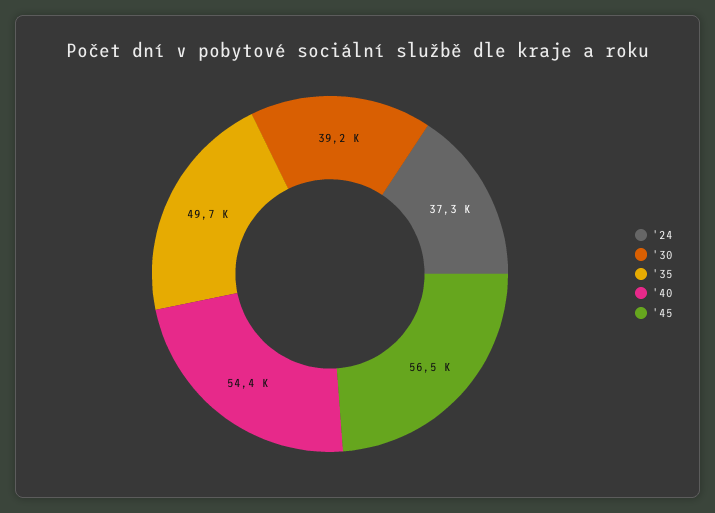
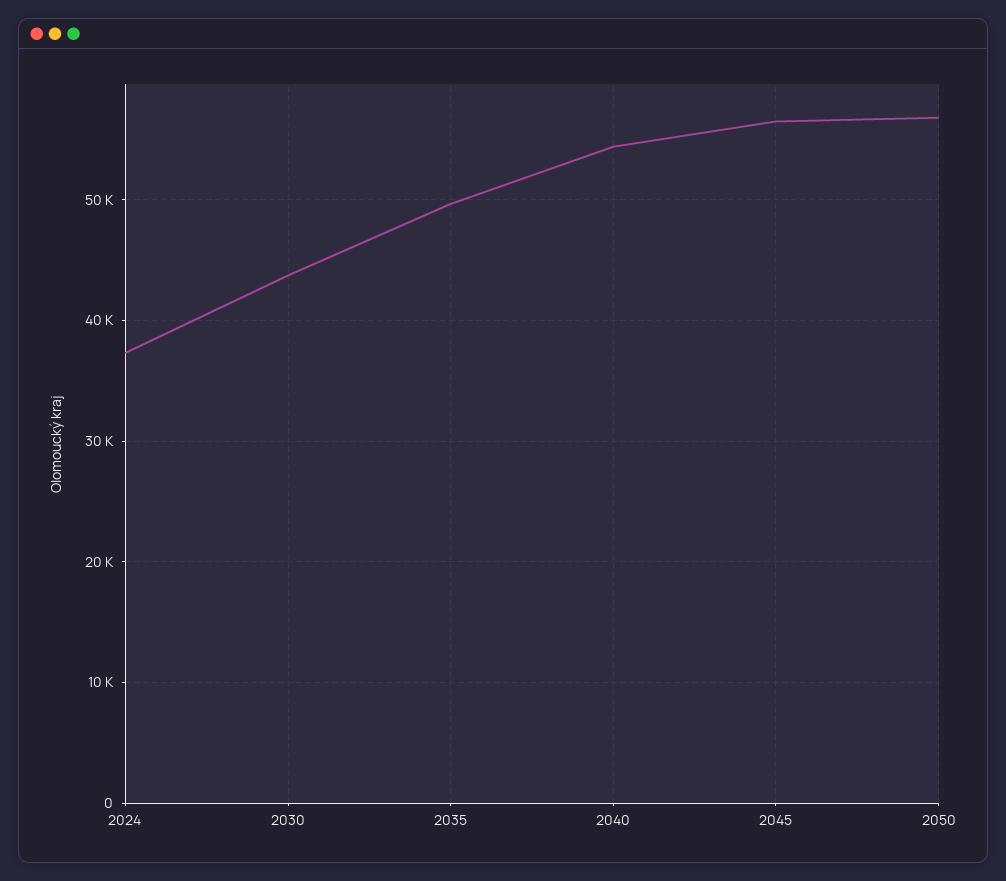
'30: 39200 -> 44000
2050: none -> 57000

